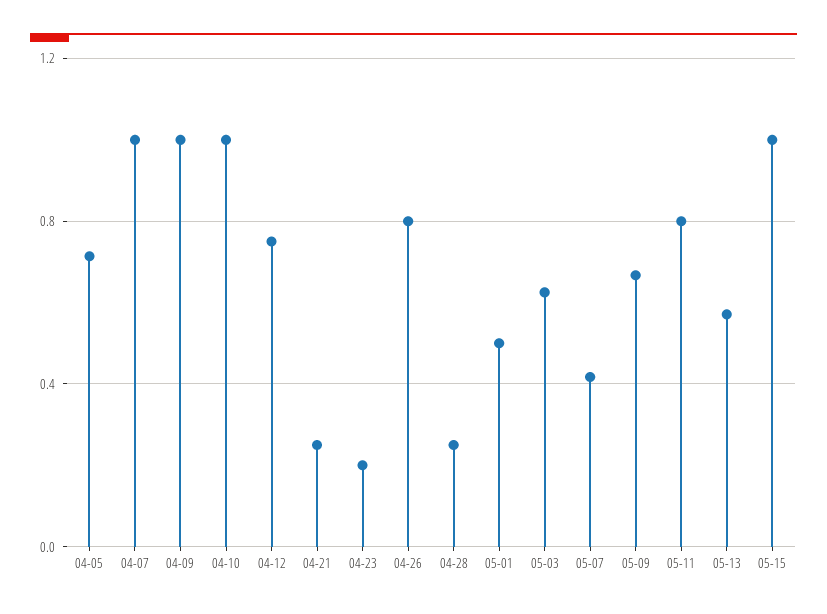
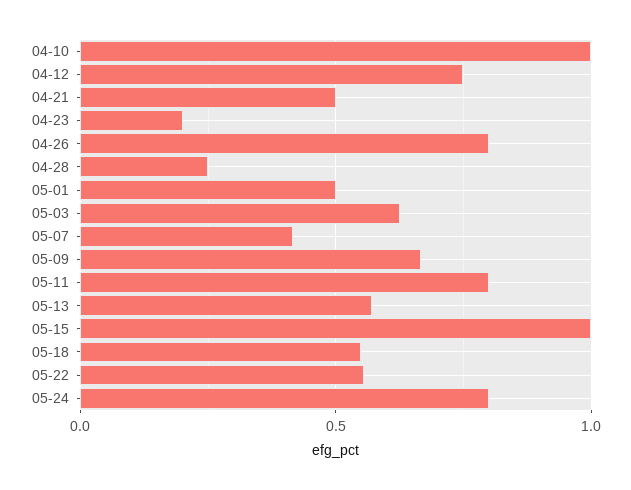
04-05: 0.7 -> none
04-07: 1 -> none
04-09: 1 -> none
04-21: 0.25 -> 0.5
05-18: none -> 0.55
05-22: none -> 0.55
05-24: none -> 0.8

